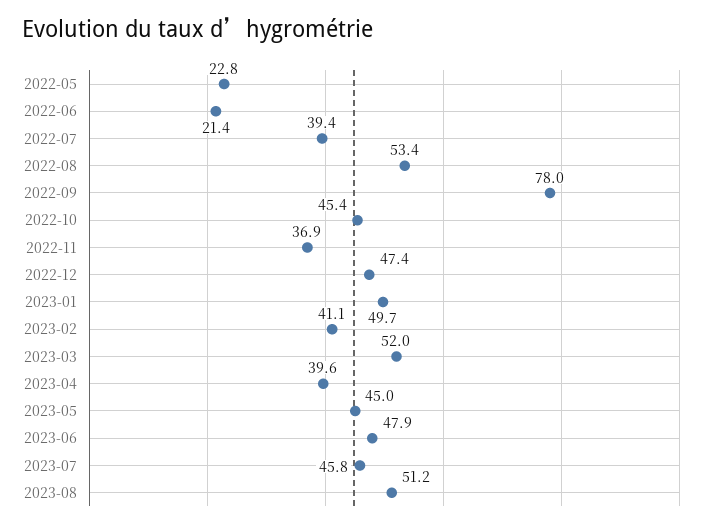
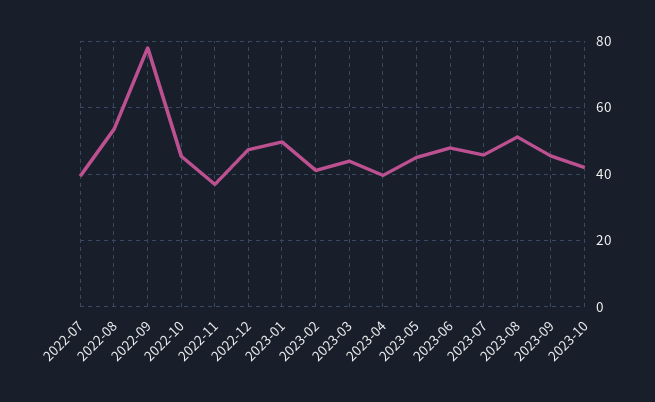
2022-05: 22.8 -> none
2022-06: 21.4 -> none
2023-03: 52 -> 44
2023-09: none -> 46
2023-10: none -> 42

